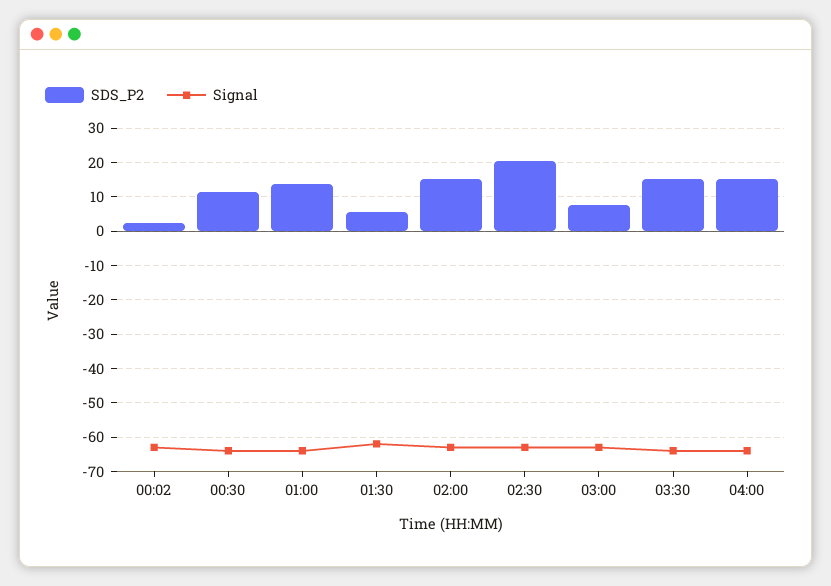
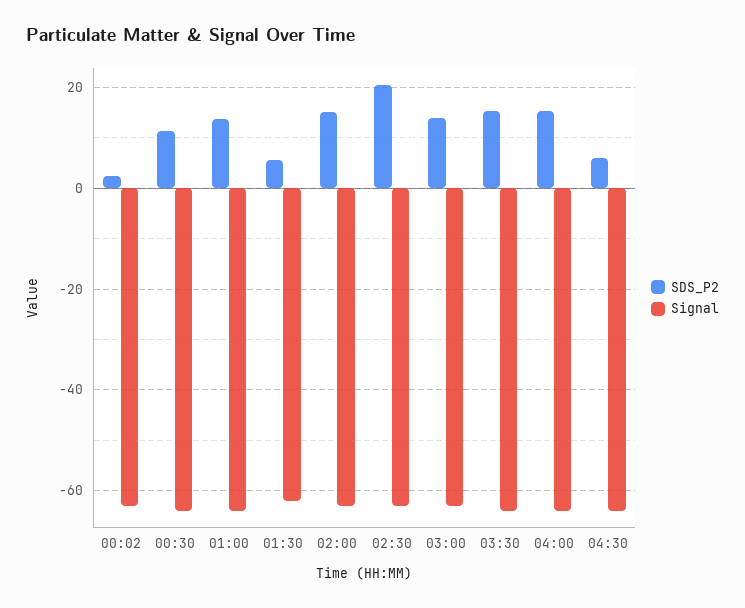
SDS_P2, 03:00: 8 -> 14
SDS_P2, 04:30: none -> 6
Signal, 04:30: none -> -64

